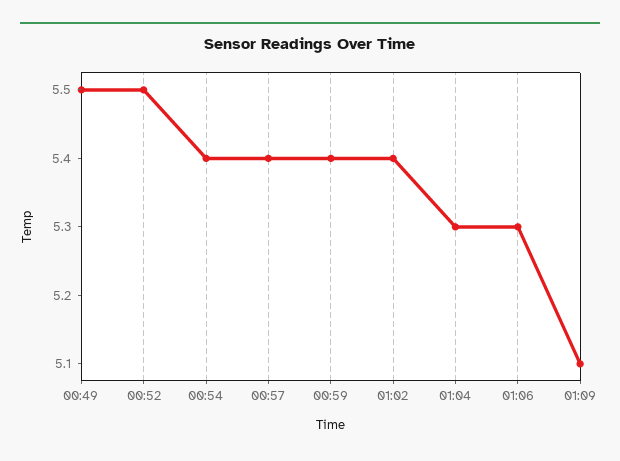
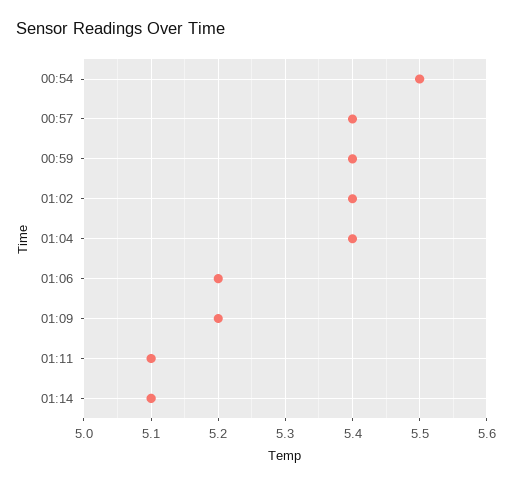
00:49: 5.5 -> none
00:52: 5.5 -> none
00:54: 5.4 -> 5.5
01:04: 5.3 -> 5.4
01:06: 5.3 -> 5.2
01:09: 5.1 -> 5.2
01:11: none -> 5.1
01:14: none -> 5.1

